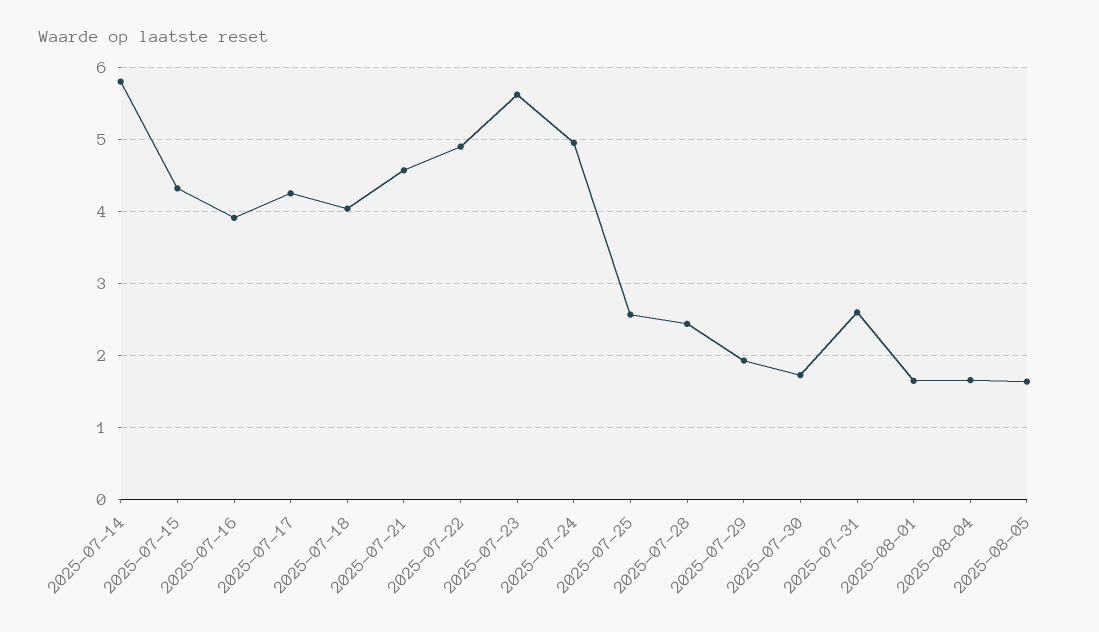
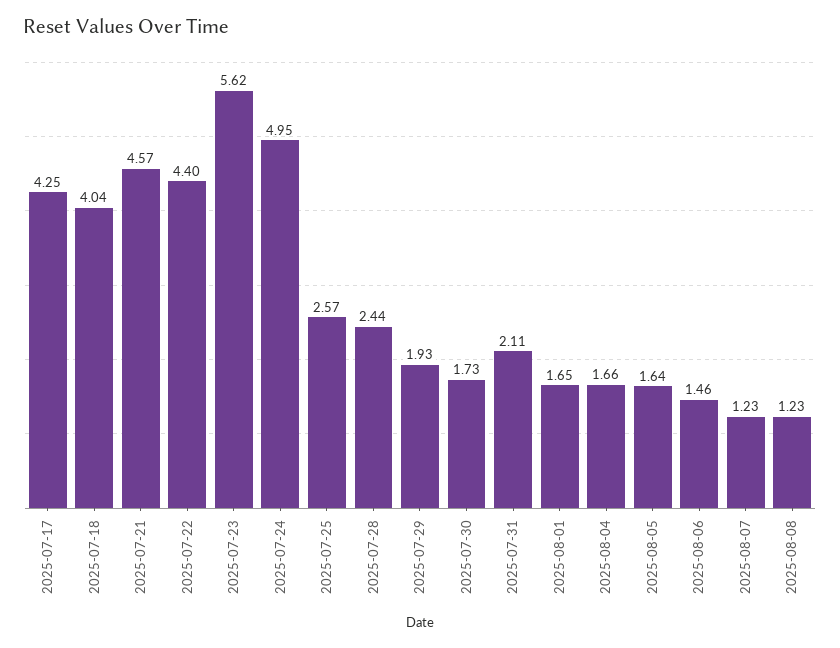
2025-07-14: 5.8 -> none
2025-07-15: 4.3 -> none
2025-07-16: 3.9 -> none
2025-07-22: 4.9 -> 4.4
2025-07-31: 2.6 -> 2.11
2025-08-06: none -> 1.46
2025-08-07: none -> 1.23
2025-08-08: none -> 1.23

